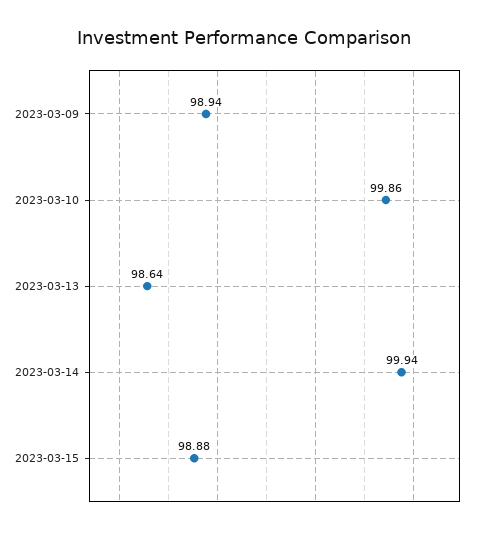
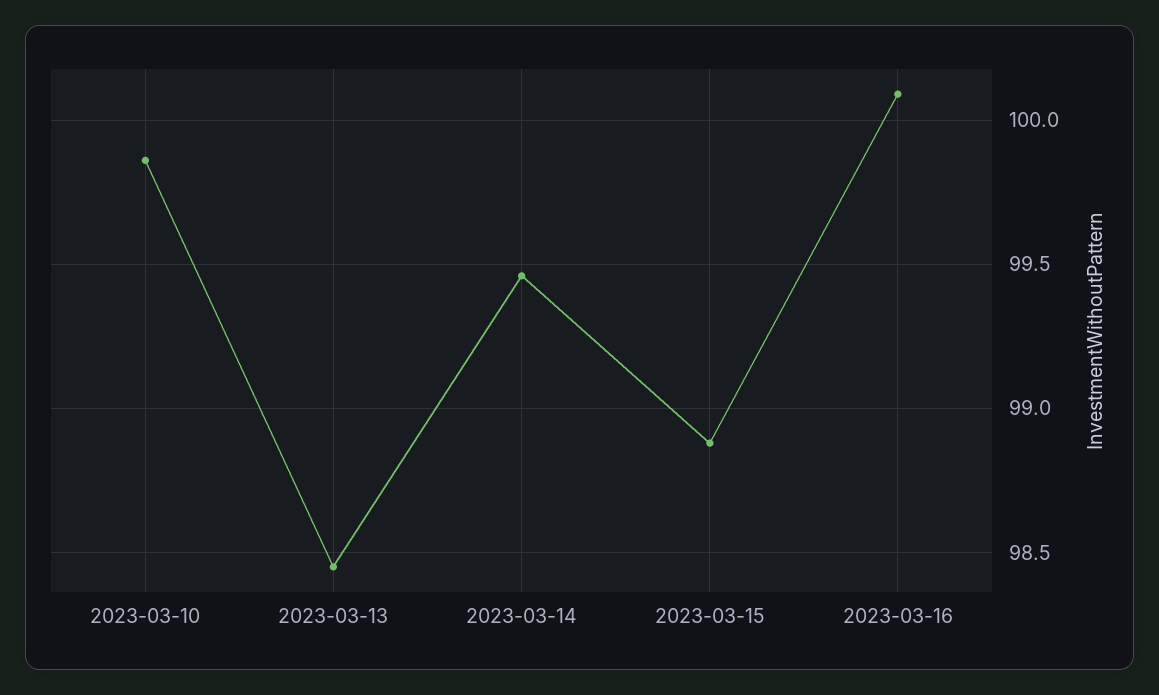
2023-03-09: 98.94 -> none
2023-03-13: 98.64 -> 98.45
2023-03-14: 99.94 -> 99.45
2023-03-16: none -> 100.1

